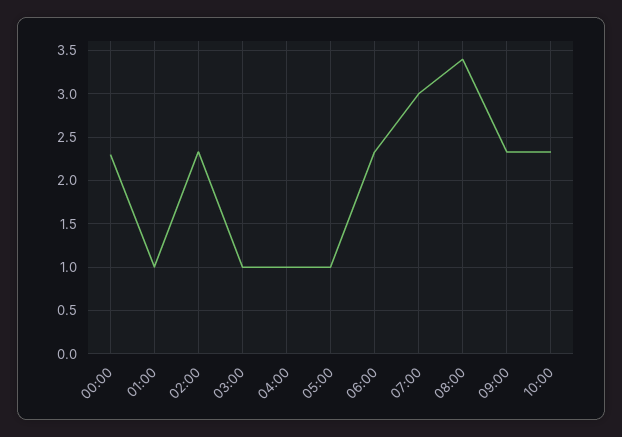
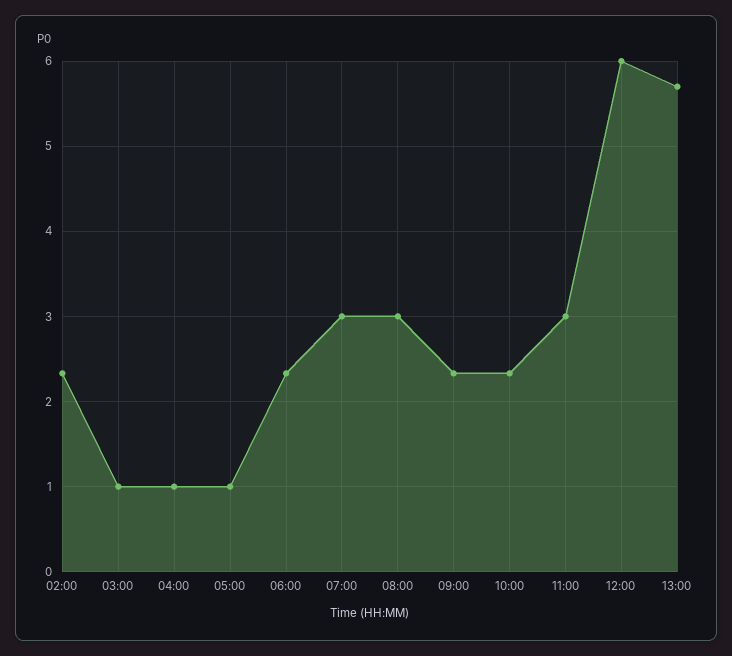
00:00: 2.3 -> none
01:00: 1 -> none
08:00: 3.4 -> 3
11:00: none -> 3
12:00: none -> 6
13:00: none -> 5.7

